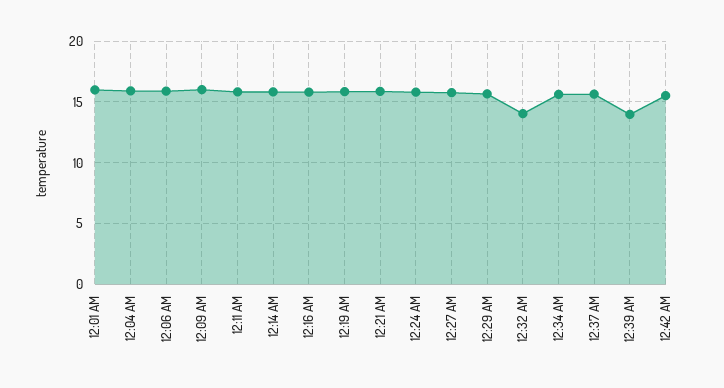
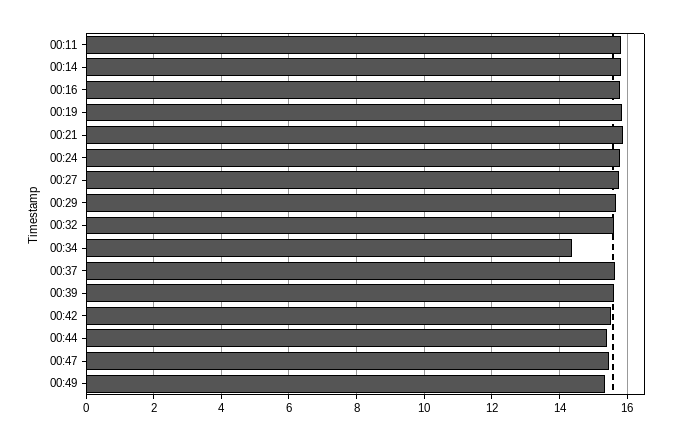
12:01 AM: 16 -> none
12:04 AM: 16 -> none
12:06 AM: 16 -> none
12:09 AM: 16 -> none
12:32 AM: 14 -> 15.6
12:34 AM: 15.5 -> 14.4
12:39 AM: 14 -> 15.6
00:44: none -> 15.4
00:47: none -> 15.4
00:49: none -> 15.4

